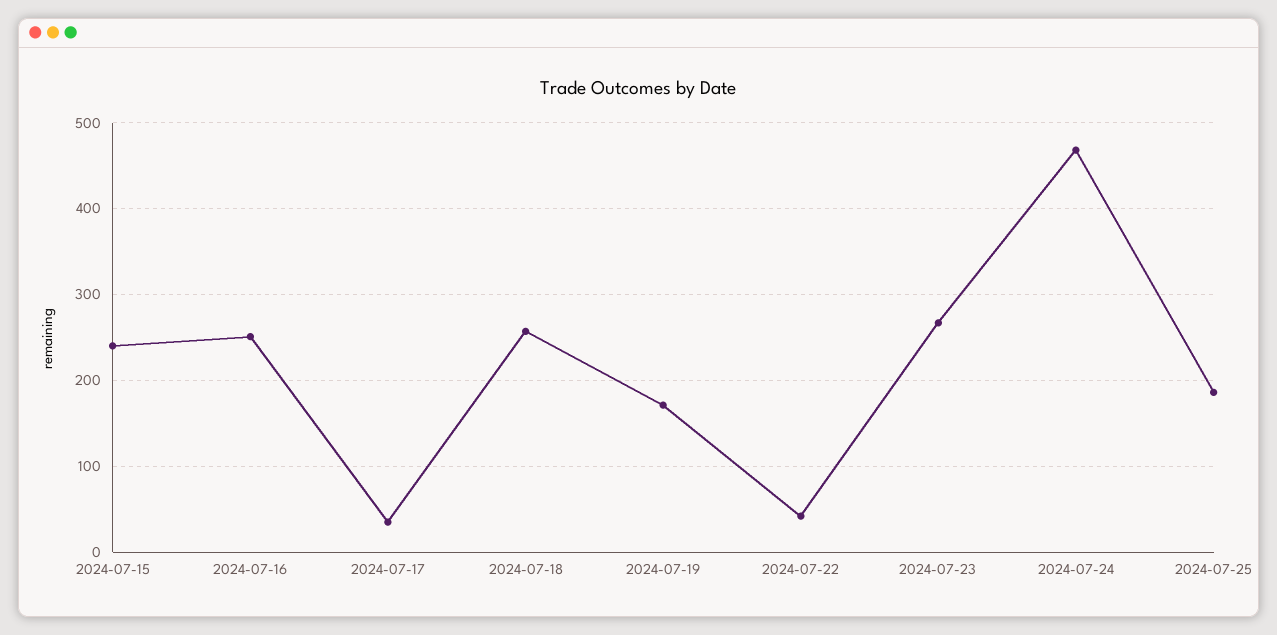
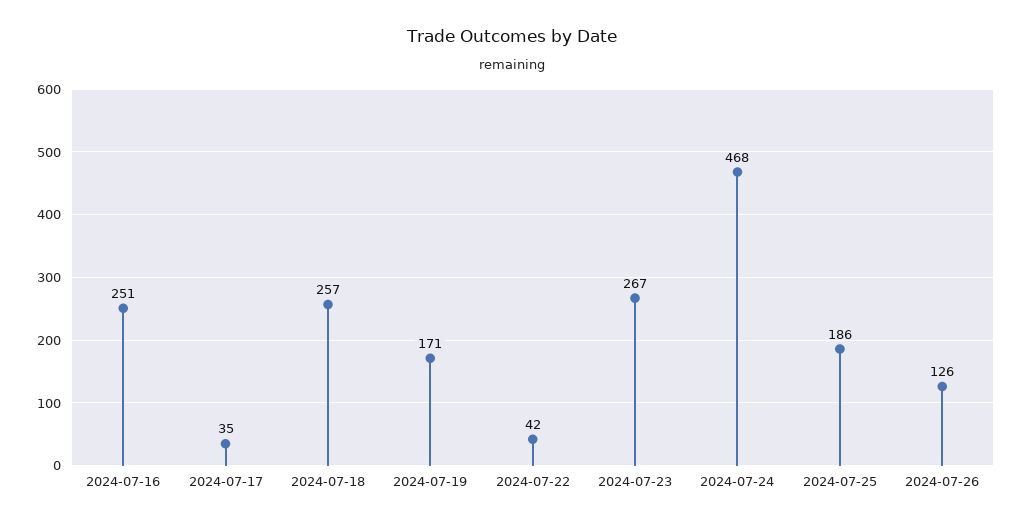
2024-07-15: 240 -> none
2024-07-26: none -> 126

